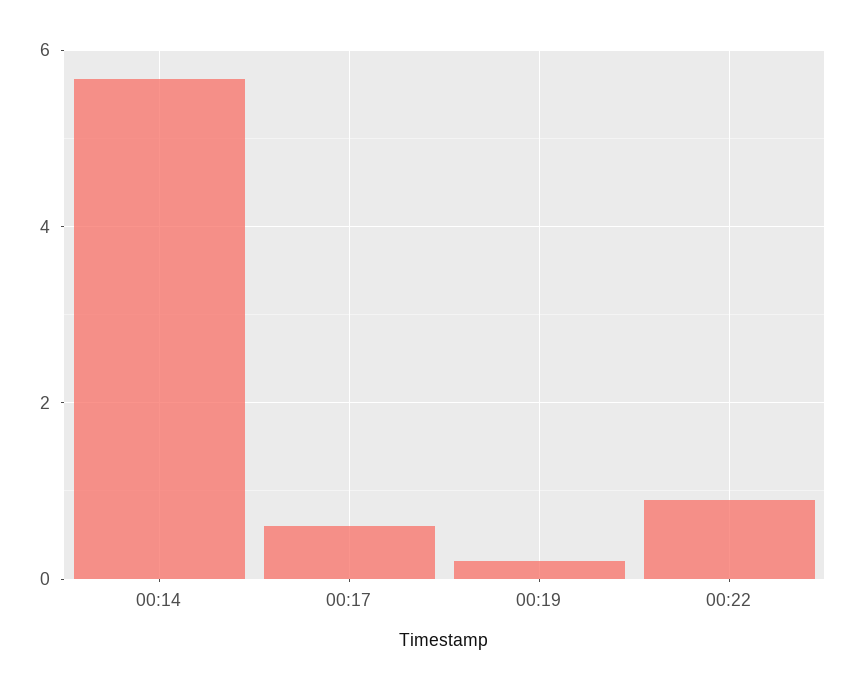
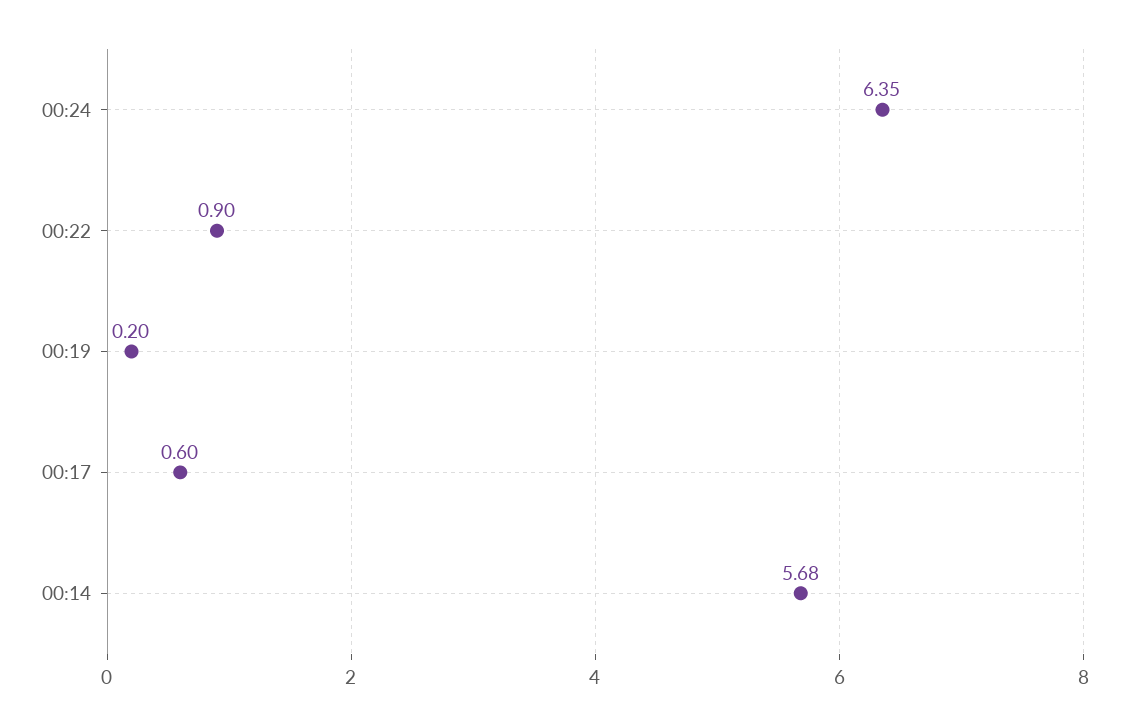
00:24: none -> 6.35

